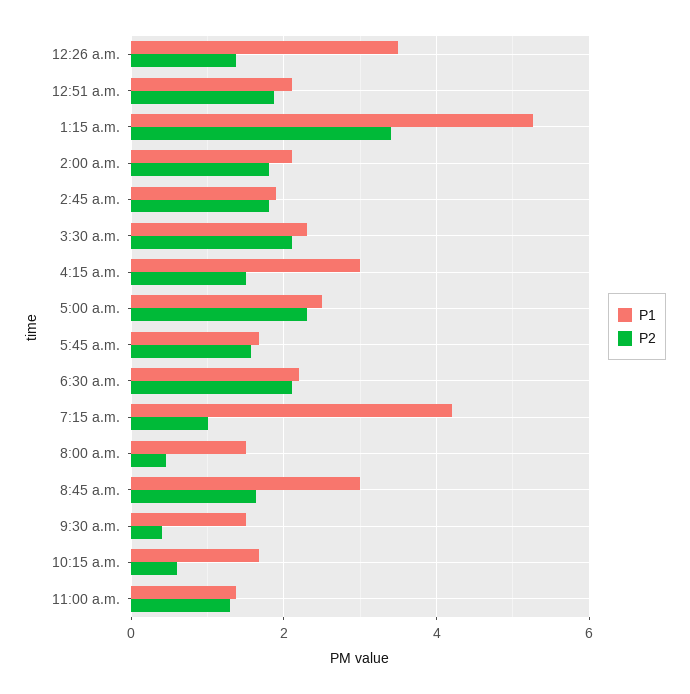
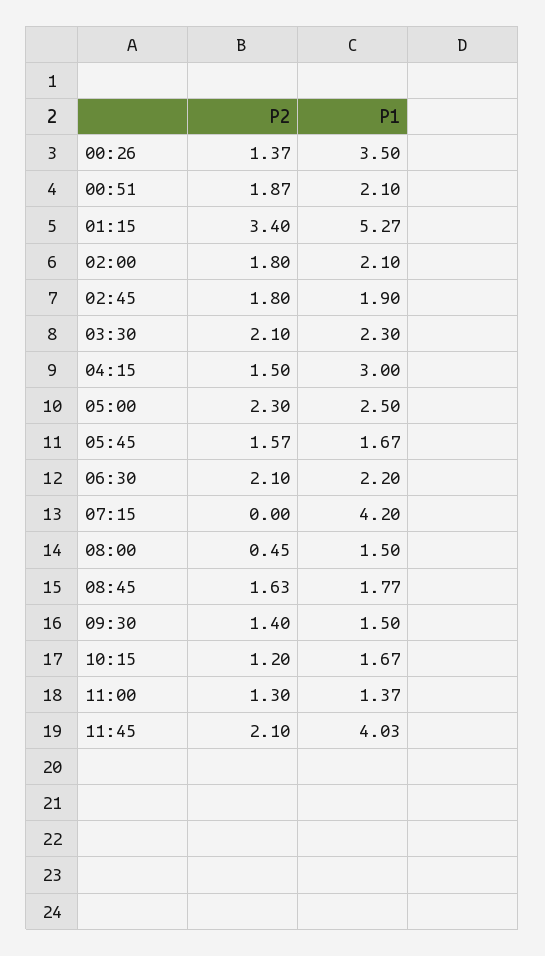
P2, 7:15 a.m.: 1 -> 0
P1, 8:45 a.m.: 3 -> 1.77
P2, 9:30 a.m.: 0.4 -> 1.4
P2, 10:15 a.m.: 0.6 -> 1.2
P2, 11:45: none -> 2.1
P1, 11:45: none -> 4.03

